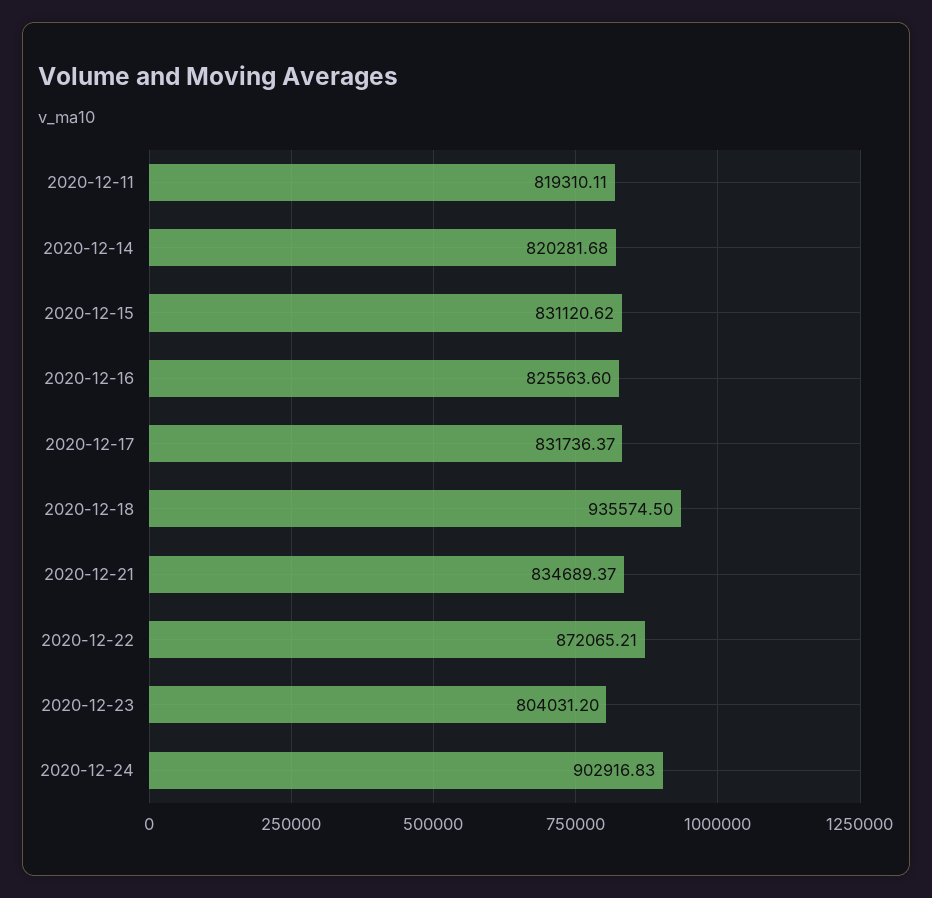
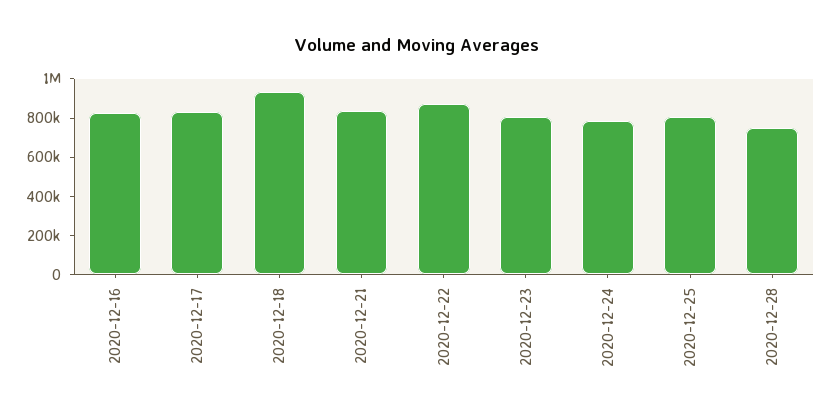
2020-12-11: 819310.11 -> none
2020-12-14: 820281.68 -> none
2020-12-15: 831120.62 -> none
2020-12-24: 902916.83 -> 800000
2020-12-25: none -> 800000
2020-12-28: none -> 750000

